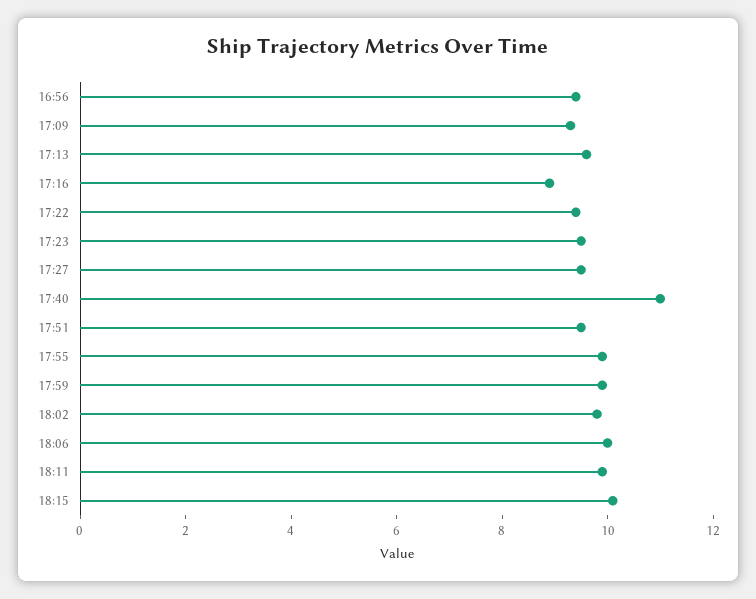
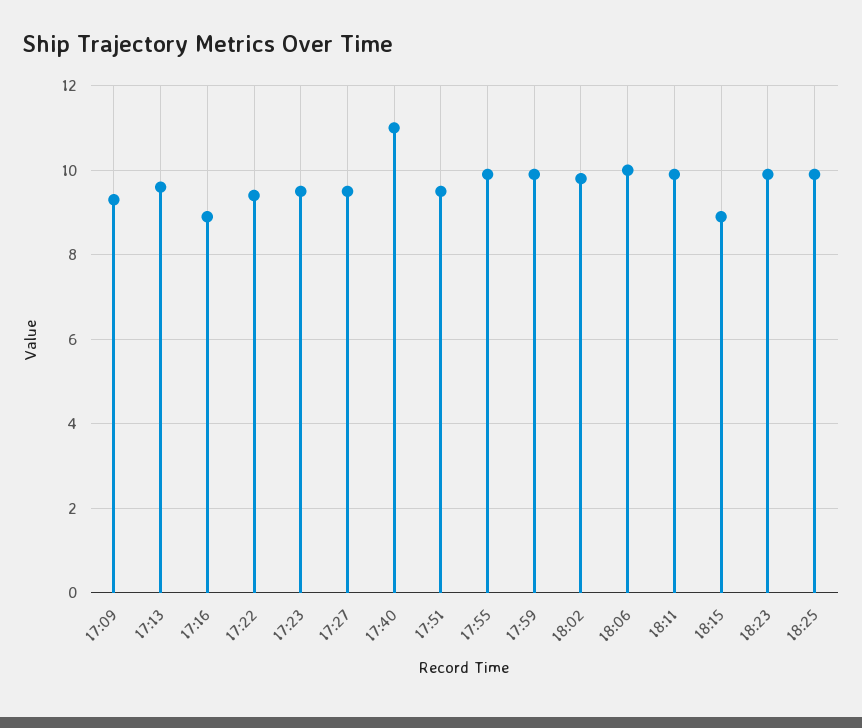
16:56: 9.5 -> none
18:15: 10 -> 9
18:23: none -> 10
18:25: none -> 10

